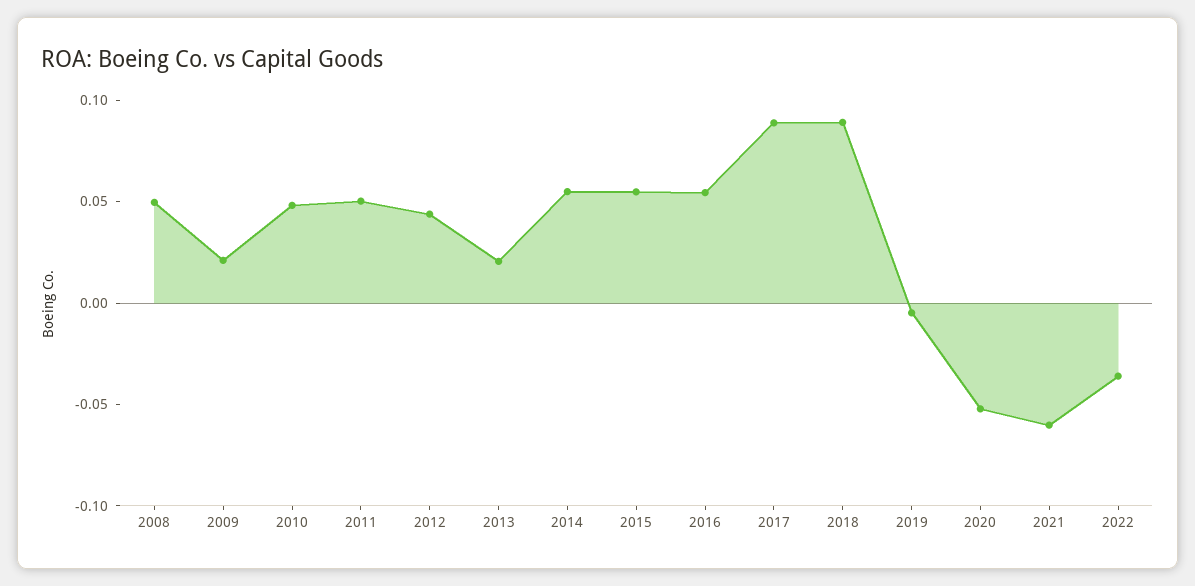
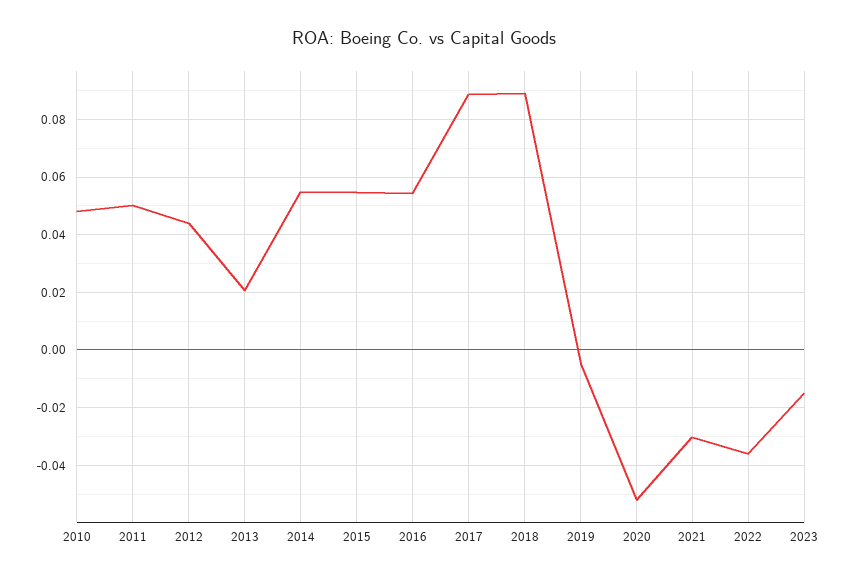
2008: 0.05 -> none
2009: 0.02 -> none
2021: -0.06 -> -0.03
2023: none -> -0.015

